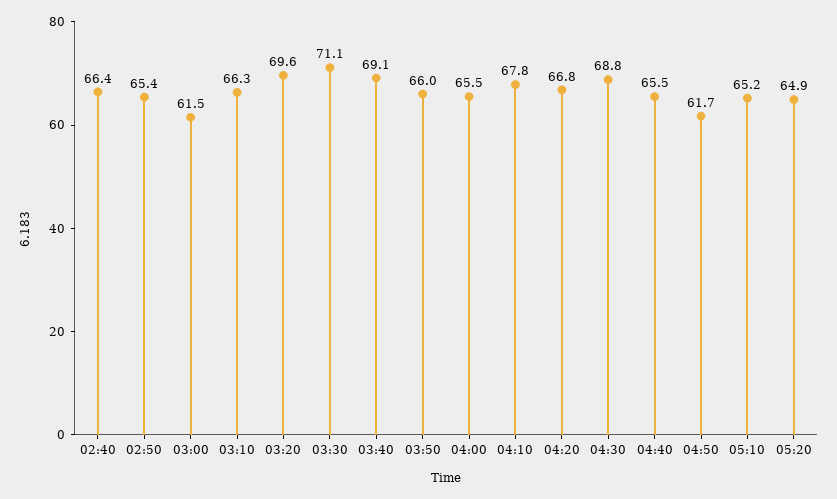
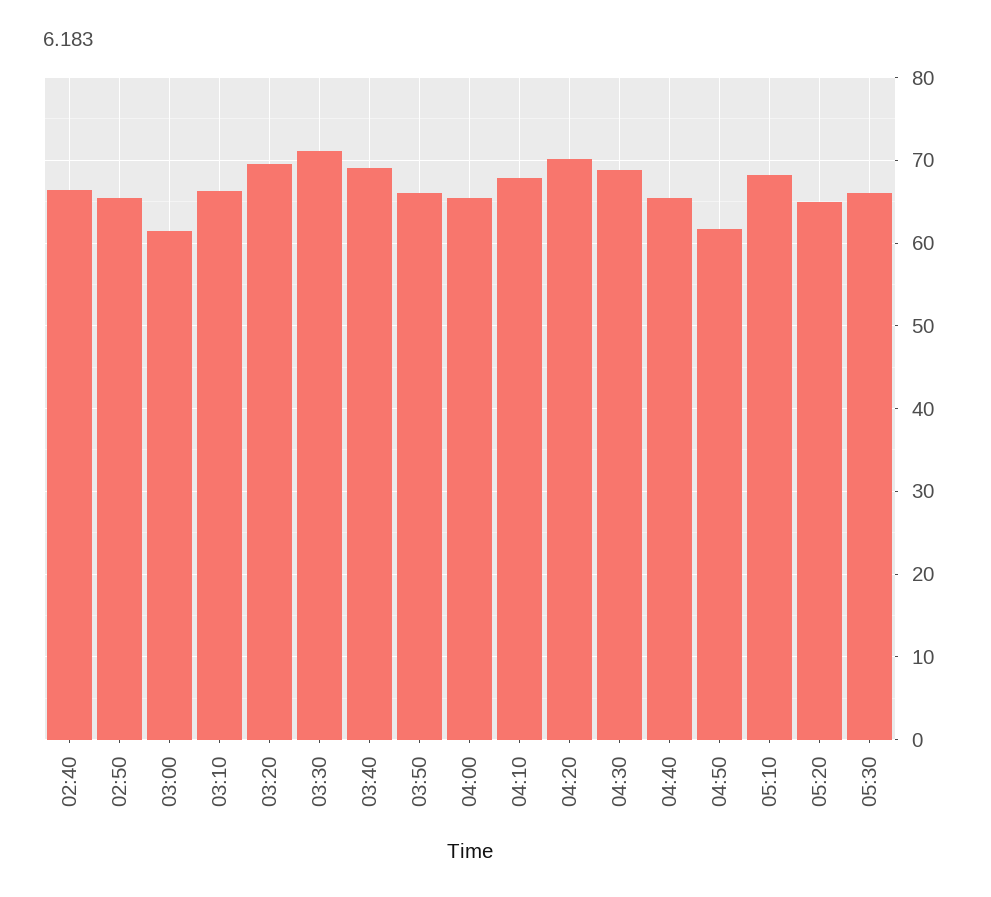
04:20: 66.8 -> 70
05:10: 65.2 -> 68
05:30: none -> 66

